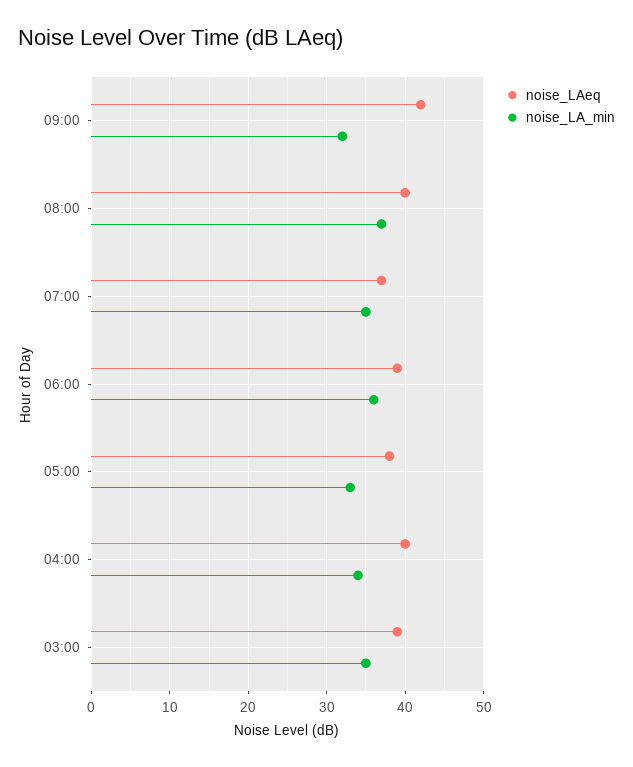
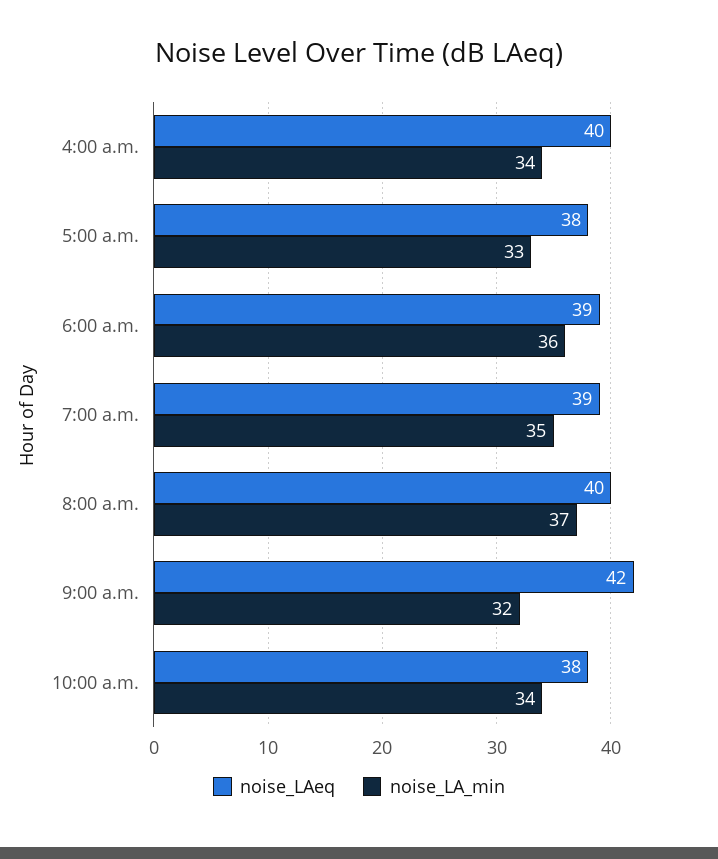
noise_LAeq, 07:00: 37 -> 39
noise_LAeq, 03:00: 39 -> none
noise_LA_min, 03:00: 35 -> none
noise_LAeq, 10:00 a.m.: none -> 38
noise_LA_min, 10:00 a.m.: none -> 34

